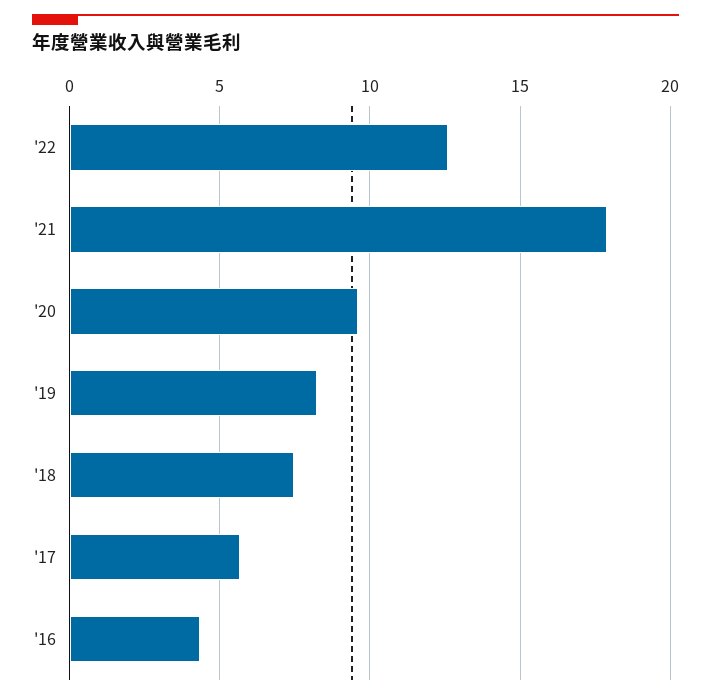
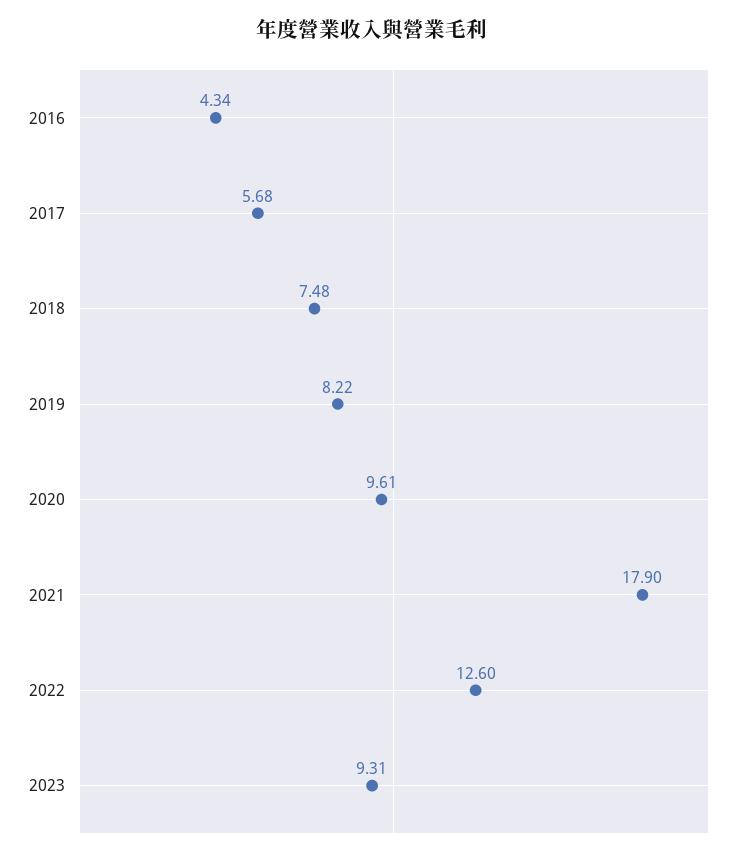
2023: none -> 9.31

